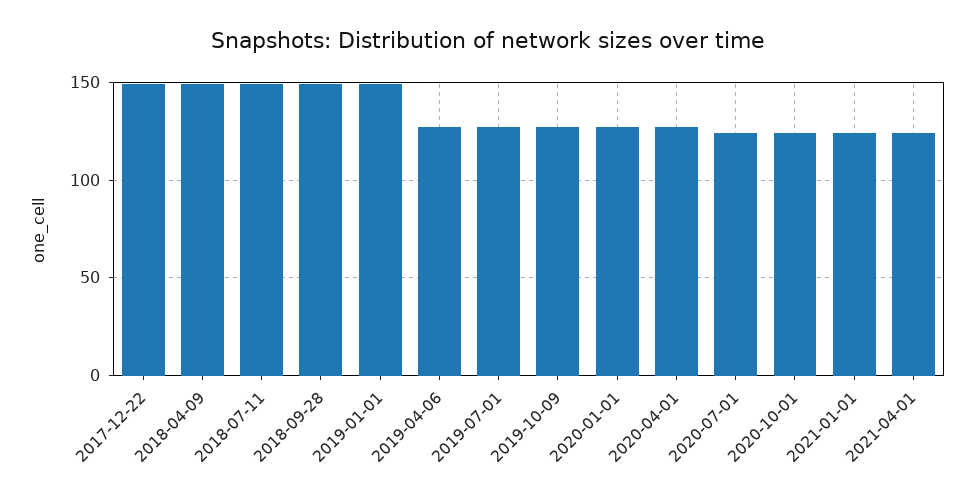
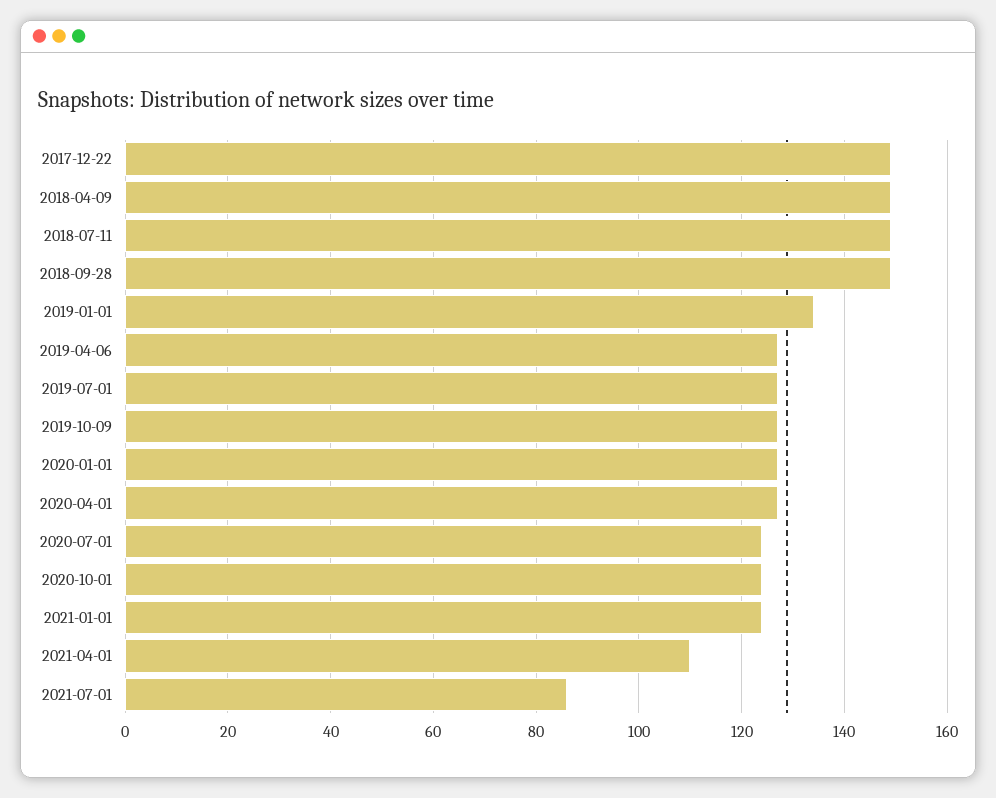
2019-01-01: 150 -> 135
2021-04-01: 125 -> 110
2021-07-01: none -> 85

